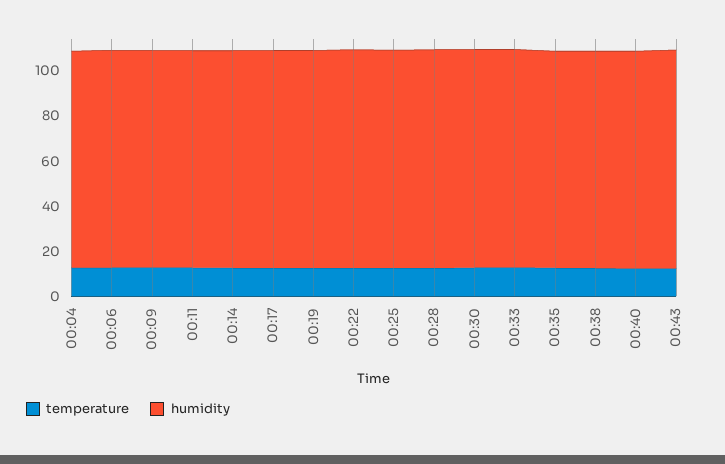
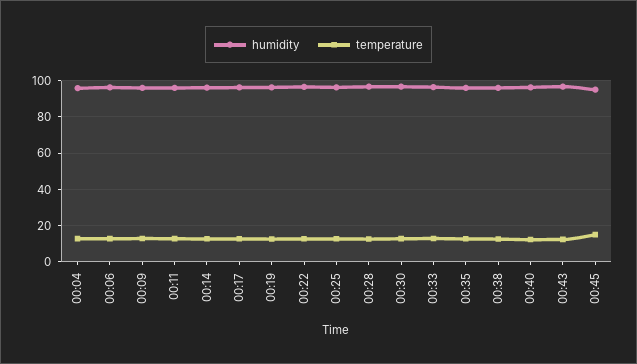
humidity, 00:45: none -> 95
temperature, 00:45: none -> 15

